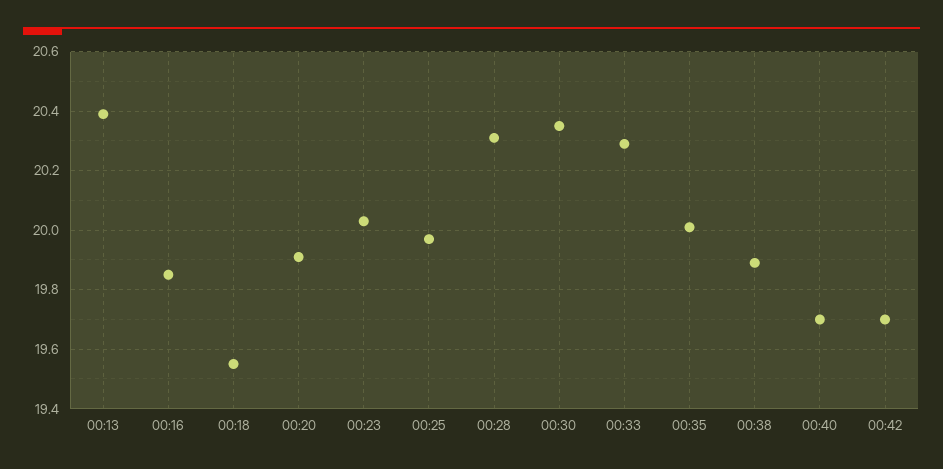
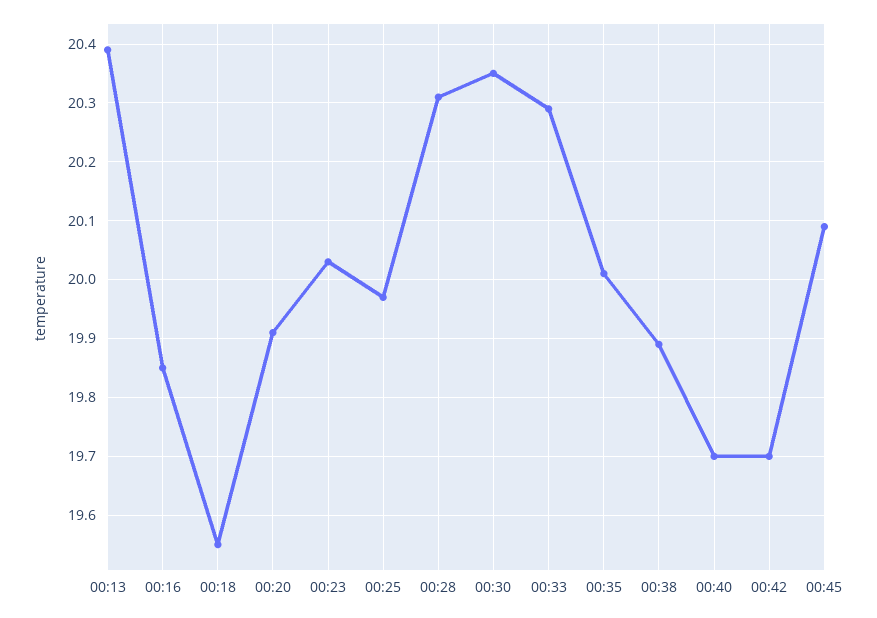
00:45: none -> 20.1

